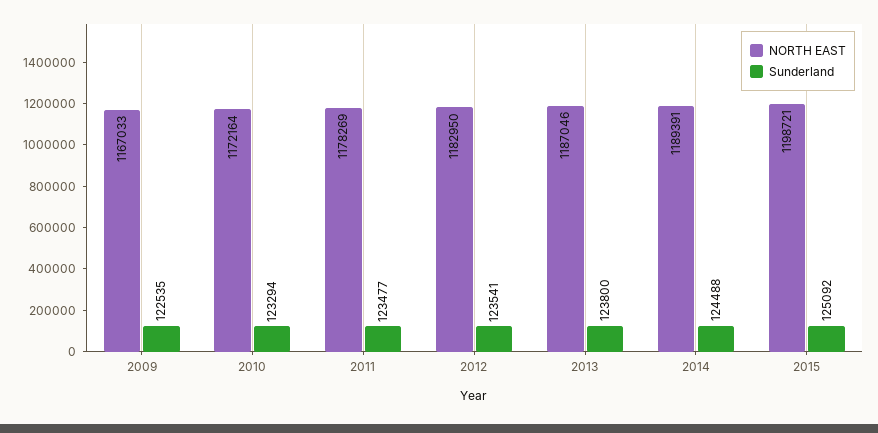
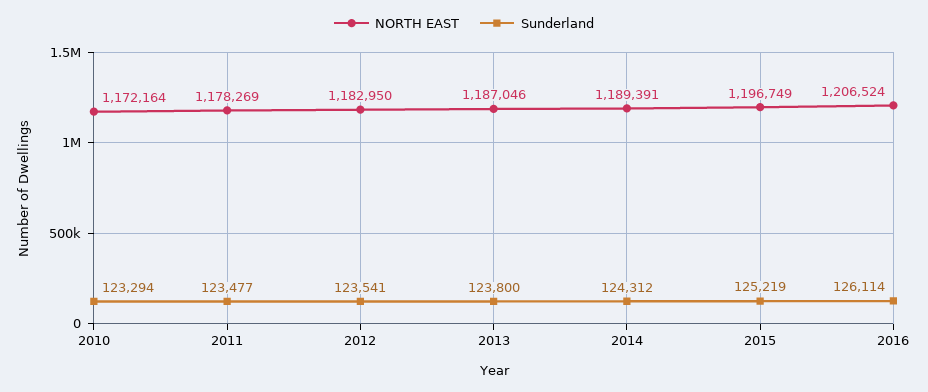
NORTH EAST, 2009: 1167033 -> none
Sunderland, 2009: 122535 -> none
Sunderland, 2014: 124488 -> 124312
NORTH EAST, 2015: 1198721 -> 1196749
Sunderland, 2015: 125092 -> 125219
NORTH EAST, 2016: none -> 1206524
Sunderland, 2016: none -> 126114

